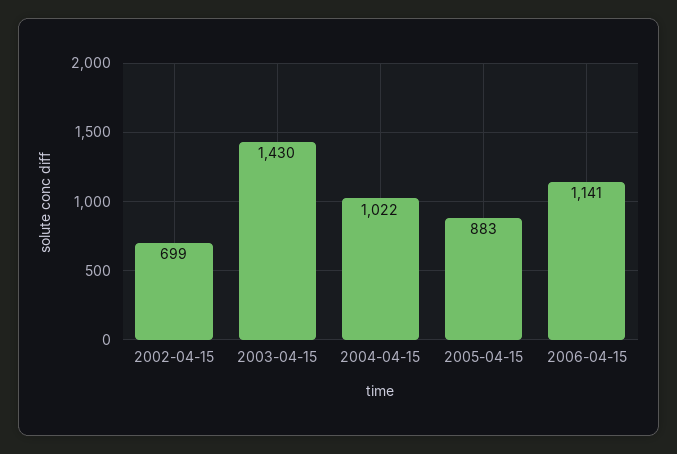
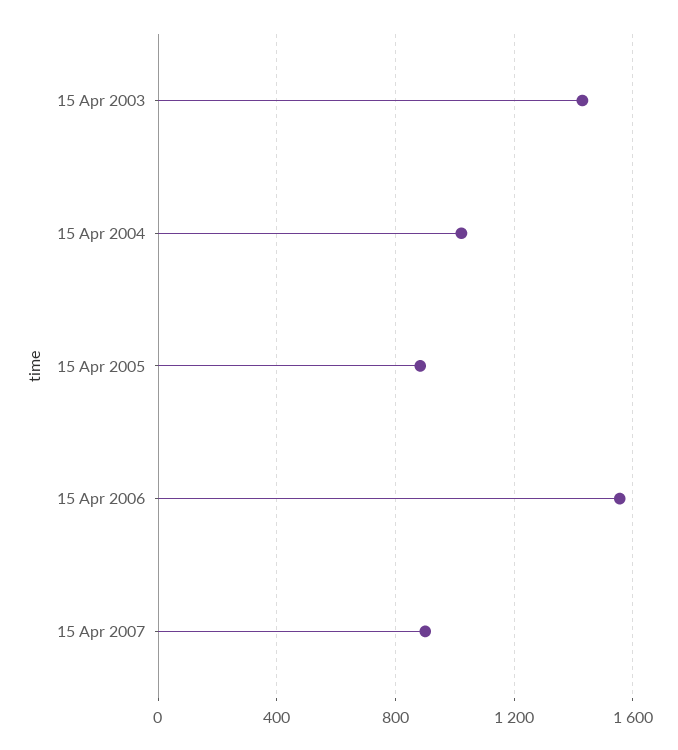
2002-04-15: 699 -> none
2006-04-15: 1141 -> 1550
15 Apr 2007: none -> 900

